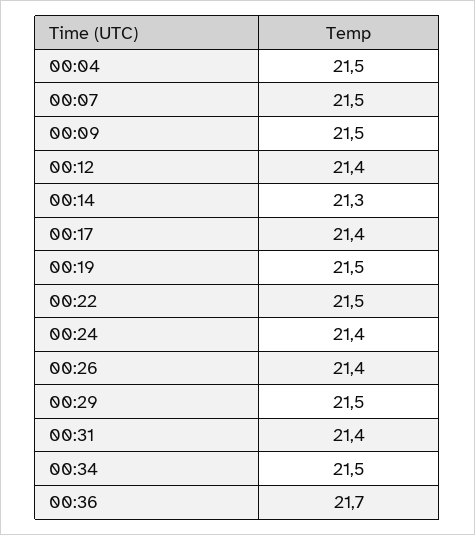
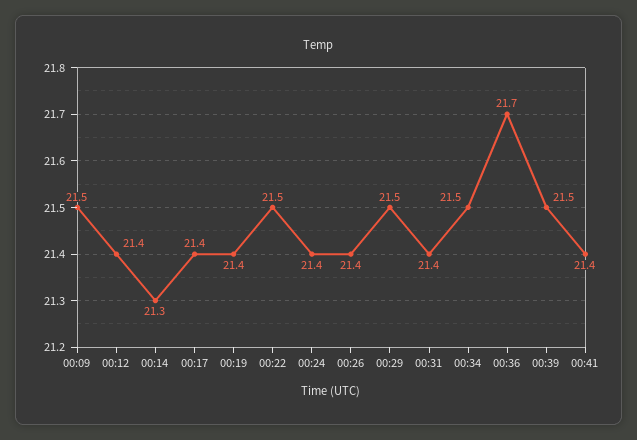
00:04: 21.5 -> none
00:07: 21.5 -> none
00:19: 21.5 -> 21.4
00:39: none -> 21.5
00:41: none -> 21.4

